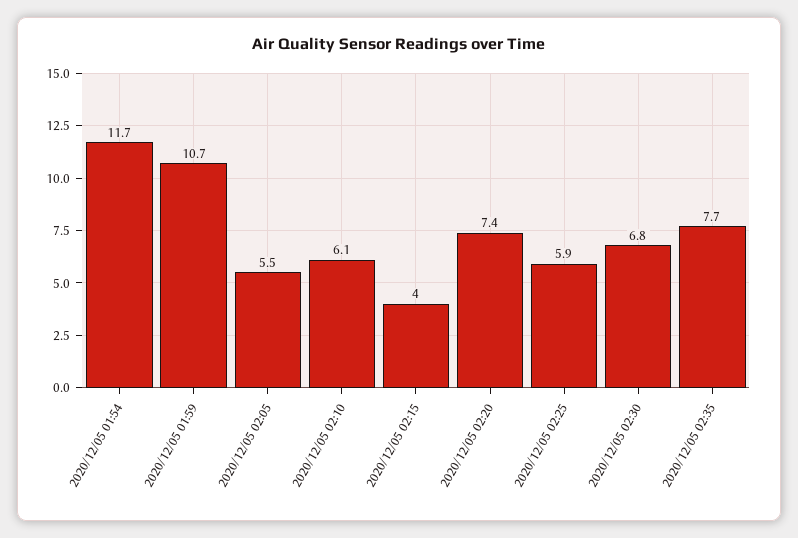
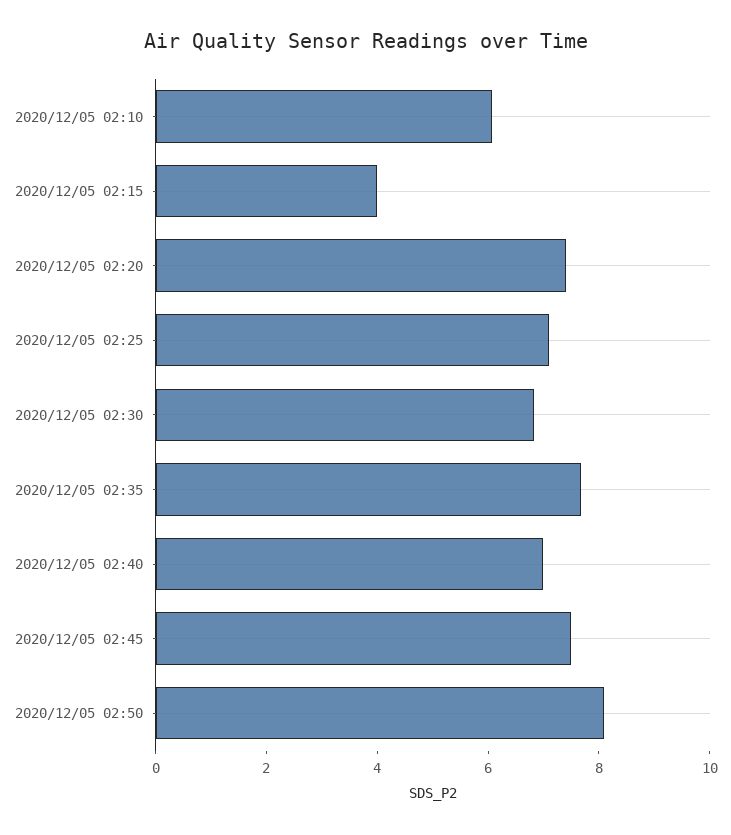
2020/12/05 01:54: 11.7 -> none
2020/12/05 01:59: 10.7 -> none
2020/12/05 02:05: 5.5 -> none
2020/12/05 02:25: 5.9 -> 7
2020/12/05 02:40: none -> 7
2020/12/05 02:45: none -> 7.5
2020/12/05 02:50: none -> 8

